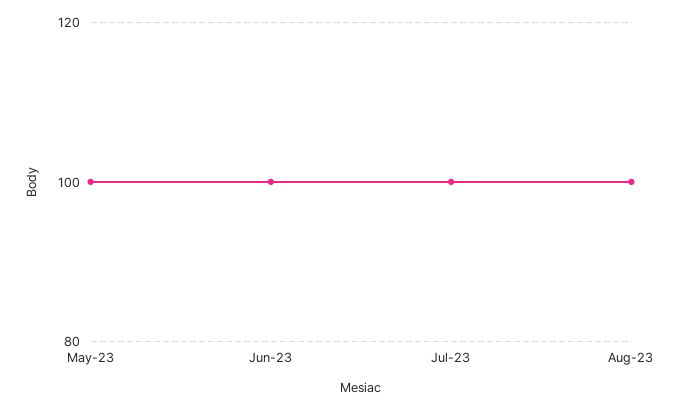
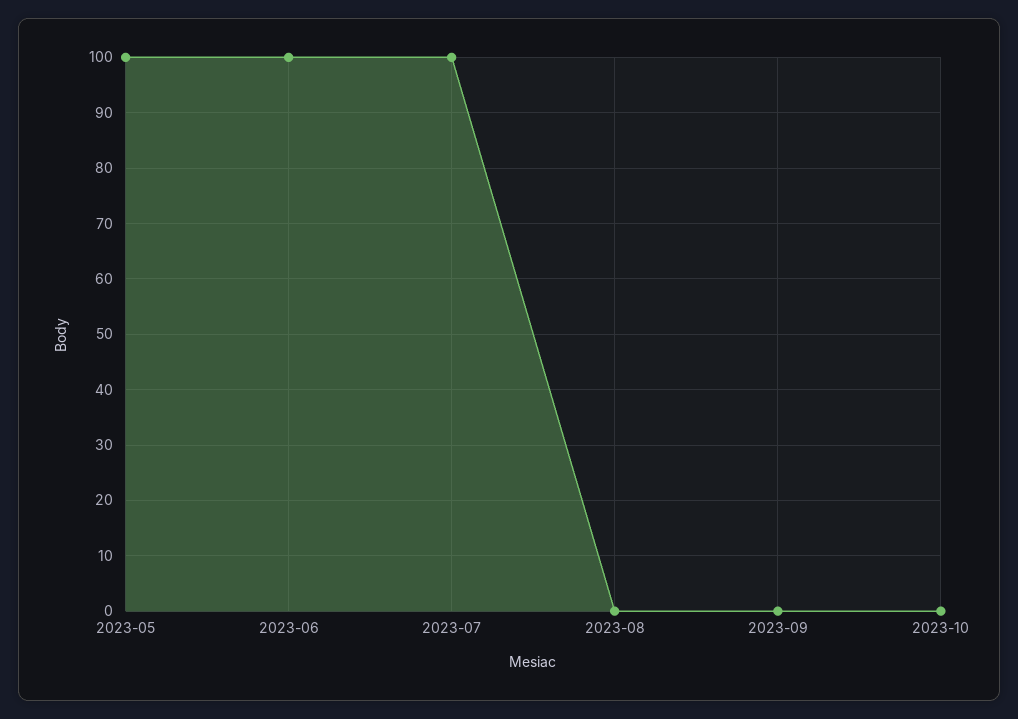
Aug-23: 100 -> 0
2023-09: none -> 0
2023-10: none -> 0

